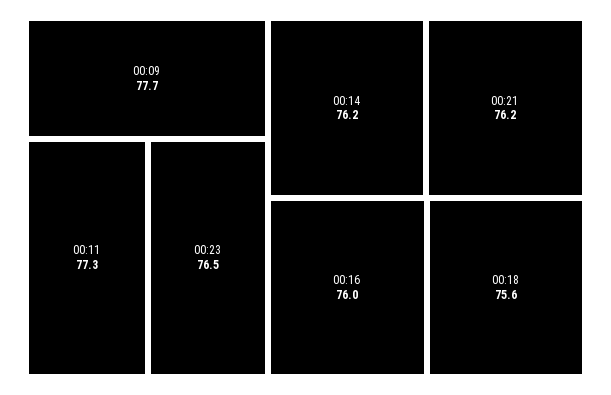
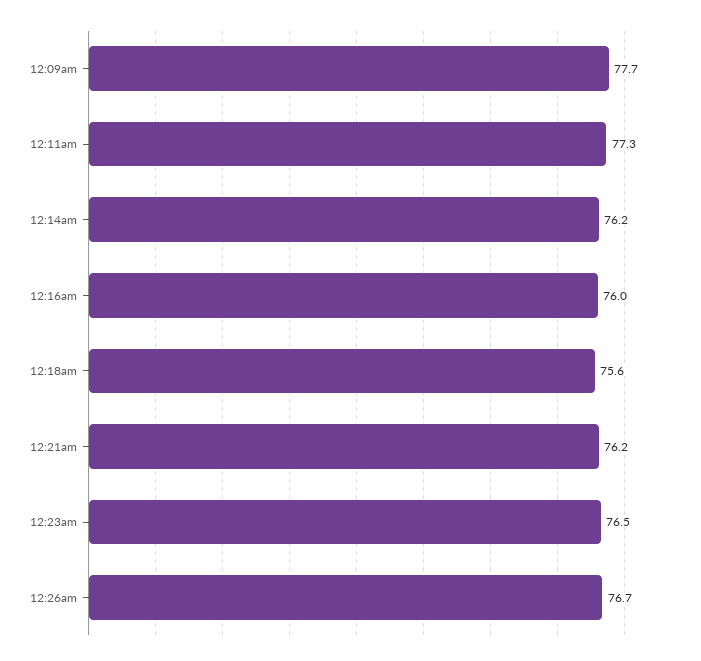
12:26am: none -> 76.7

